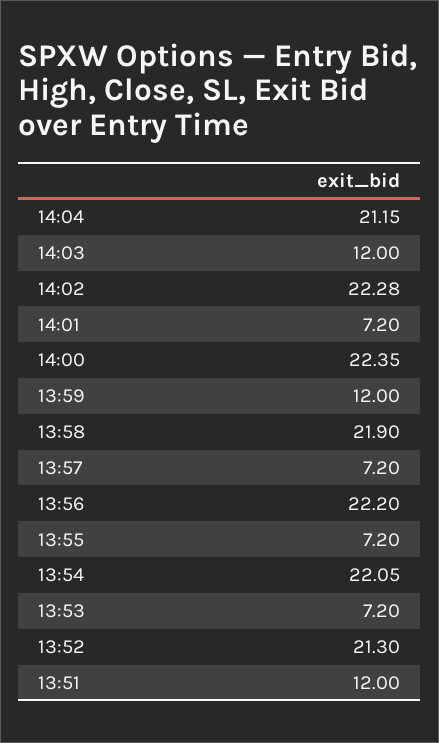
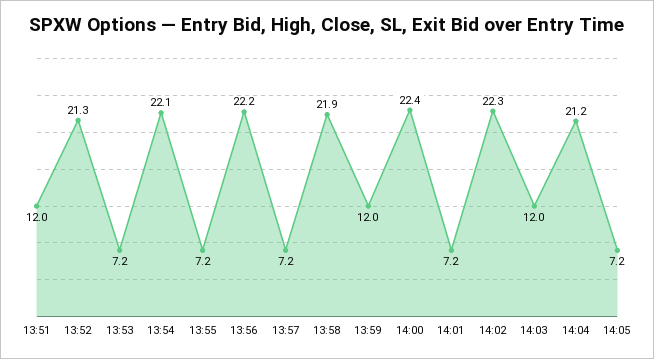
14:05: none -> 7.2

